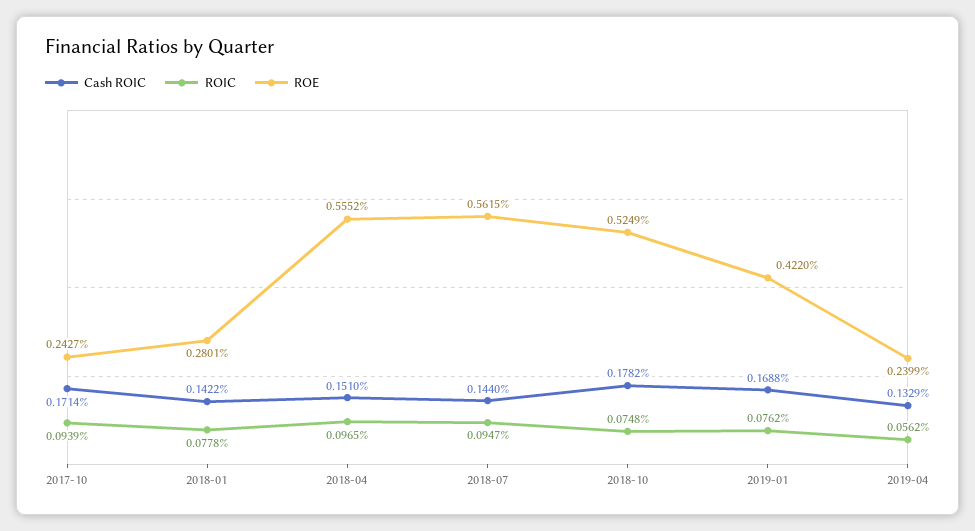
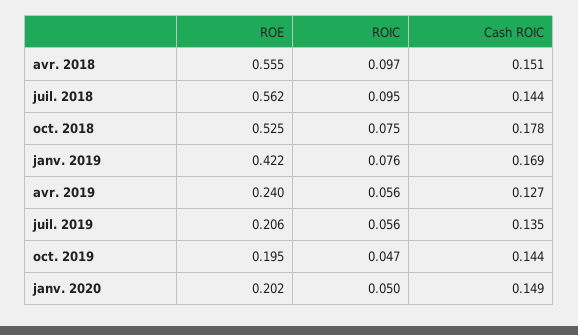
Cash ROIC, 2017-10: 0.1714 -> none
ROIC, 2017-10: 0.0939 -> none
ROE, 2017-10: 0.2427 -> none
Cash ROIC, 2018-01: 0.1422 -> none
ROIC, 2018-01: 0.0778 -> none
ROE, 2018-01: 0.2801 -> none
Cash ROIC, 2019-04: 0.1329 -> 0.127
ROE, juil. 2019: none -> 0.206
ROIC, juil. 2019: none -> 0.056
Cash ROIC, juil. 2019: none -> 0.135
ROE, oct. 2019: none -> 0.195
ROIC, oct. 2019: none -> 0.047
Cash ROIC, oct. 2019: none -> 0.144
ROE, janv. 2020: none -> 0.202
ROIC, janv. 2020: none -> 0.05
Cash ROIC, janv. 2020: none -> 0.149

